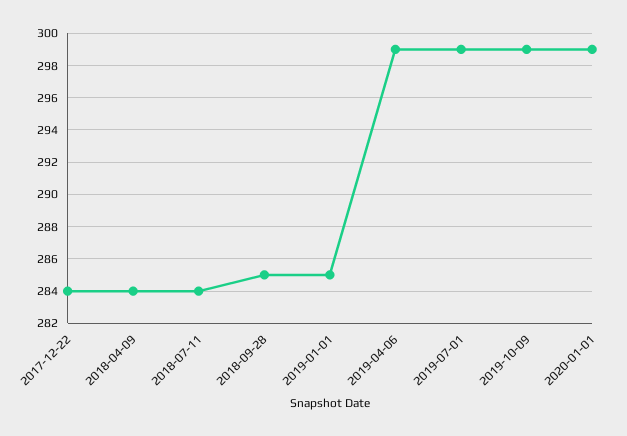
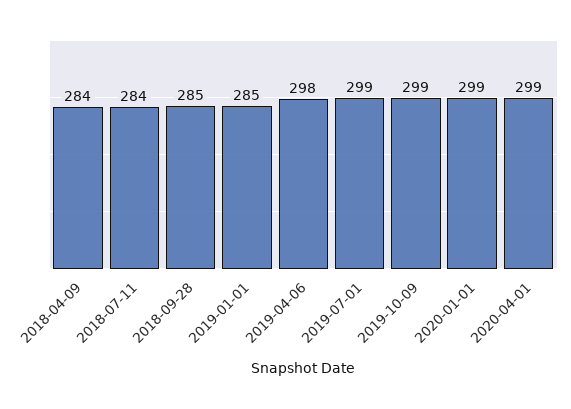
2017-12-22: 284 -> none
2019-04-06: 299 -> 298
2020-04-01: none -> 299

